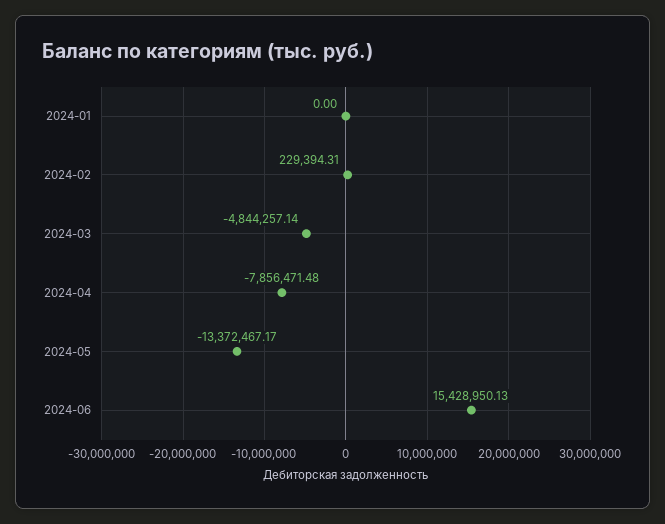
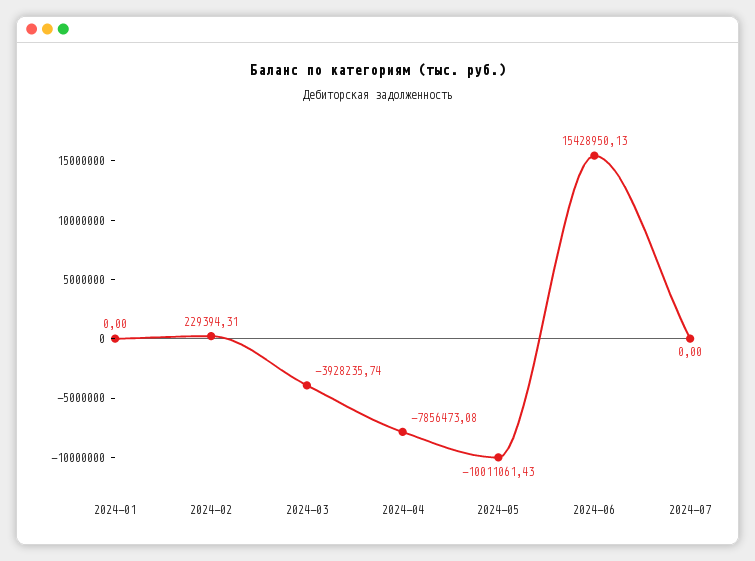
2024-03: -4844257.14 -> -3928235.74
2024-04: -7856471.48 -> -7856473.08
2024-05: -13372467.17 -> -10011061.43
2024-07: none -> 0

